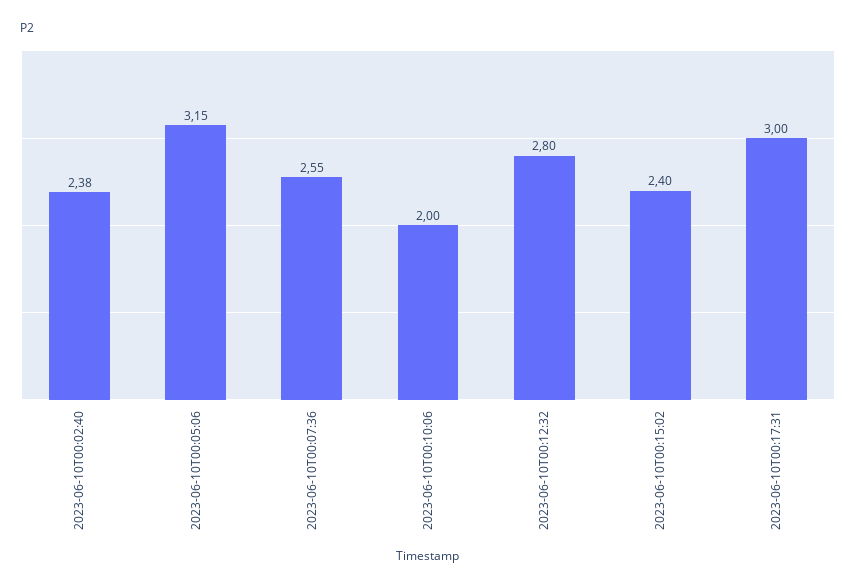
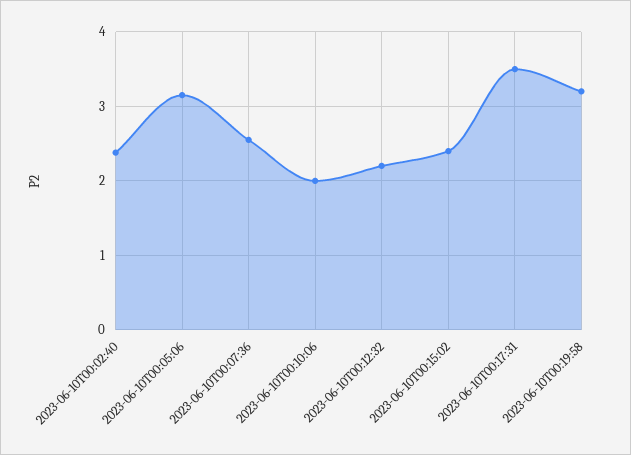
2023-06-10T00:12:32: 2.8 -> 2.2
2023-06-10T00:17:31: 3 -> 3.5
2023-06-10T00:19:58: none -> 3.2

